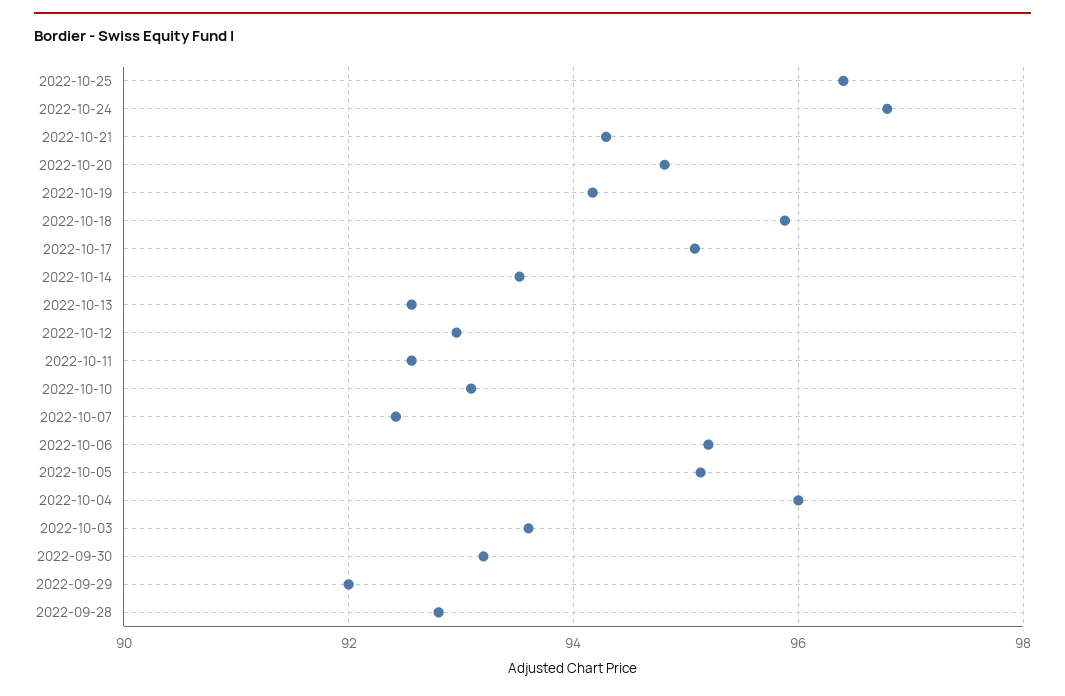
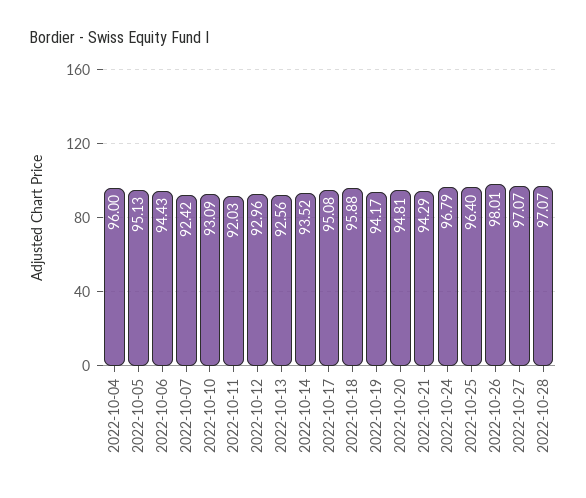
2022-10-11: 92.6 -> 92.03
2022-10-06: 95.2 -> 94.43
2022-10-03: 93.6 -> none
2022-09-30: 93.2 -> none
2022-09-29: 92 -> none
2022-09-28: 92.8 -> none
2022-10-26: none -> 98.01
2022-10-27: none -> 97.07
2022-10-28: none -> 97.07

